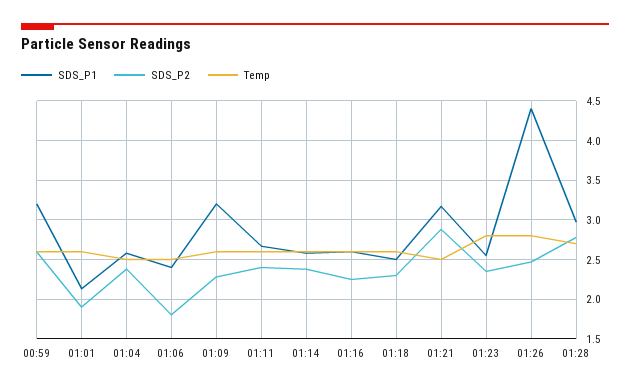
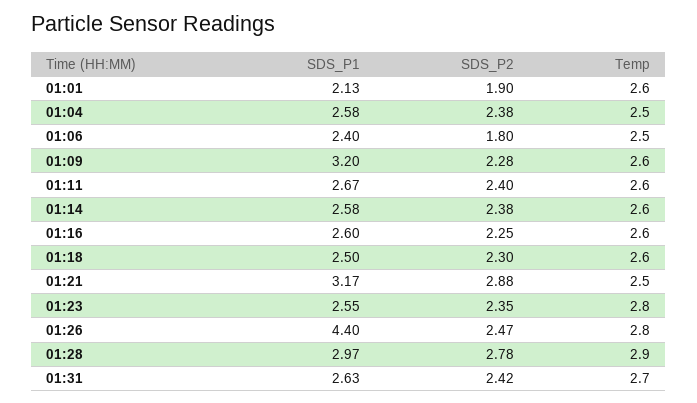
SDS_P1, 00:59: 3.2 -> none
SDS_P2, 00:59: 2.6 -> none
Temp, 00:59: 2.6 -> none
Temp, 01:28: 2.7 -> 2.9
SDS_P1, 01:31: none -> 2.63
SDS_P2, 01:31: none -> 2.42
Temp, 01:31: none -> 2.7

